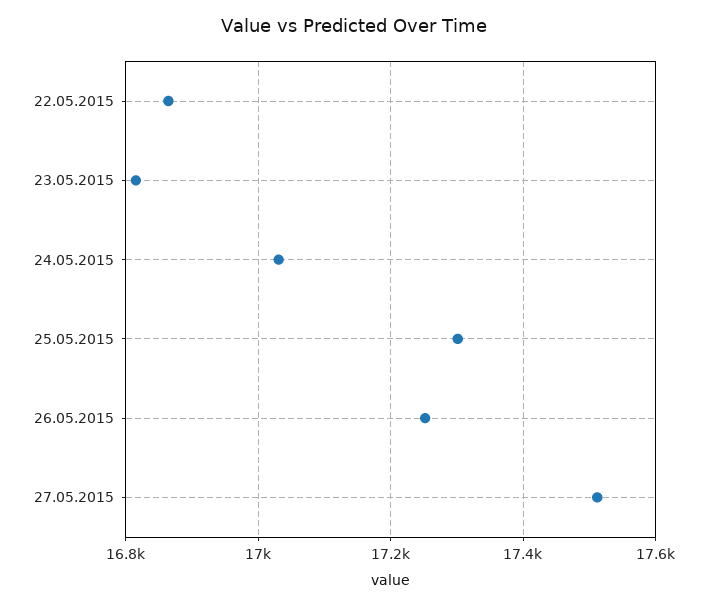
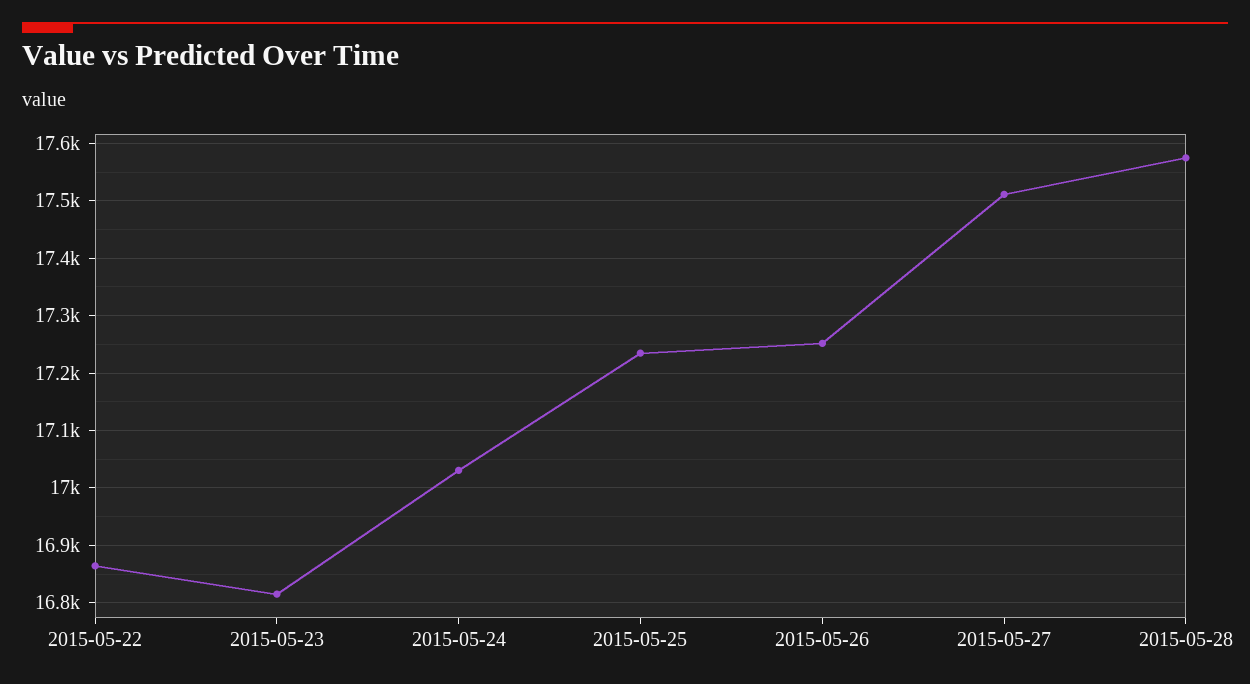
25.05.2015: 17300 -> 17240
2015-05-28: none -> 17580

